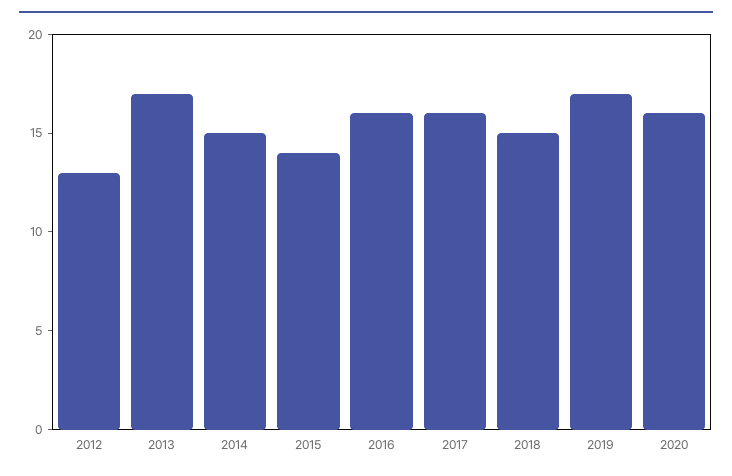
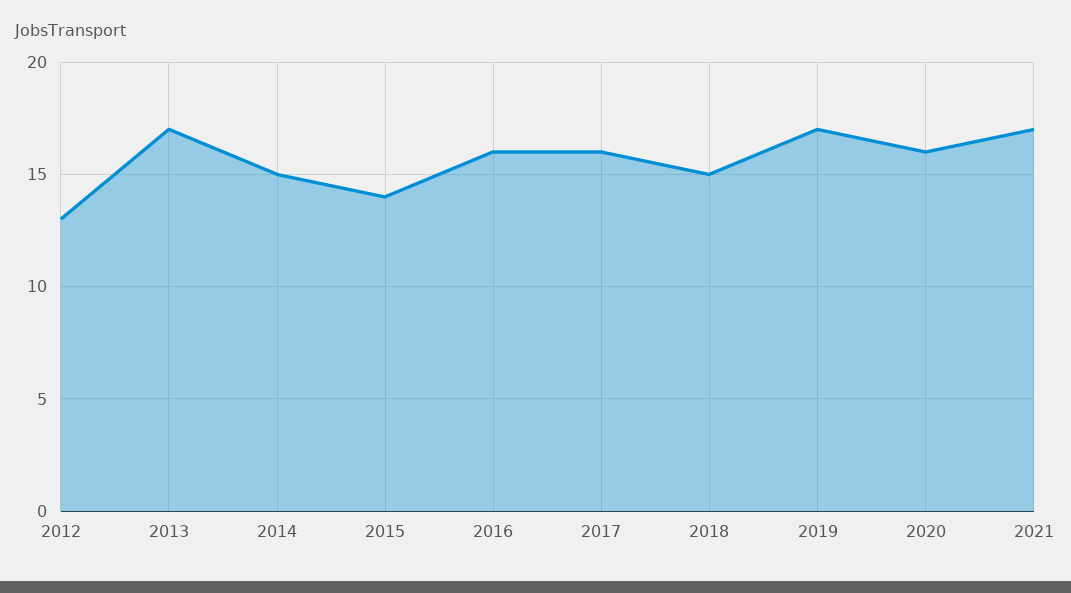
2021: none -> 17

